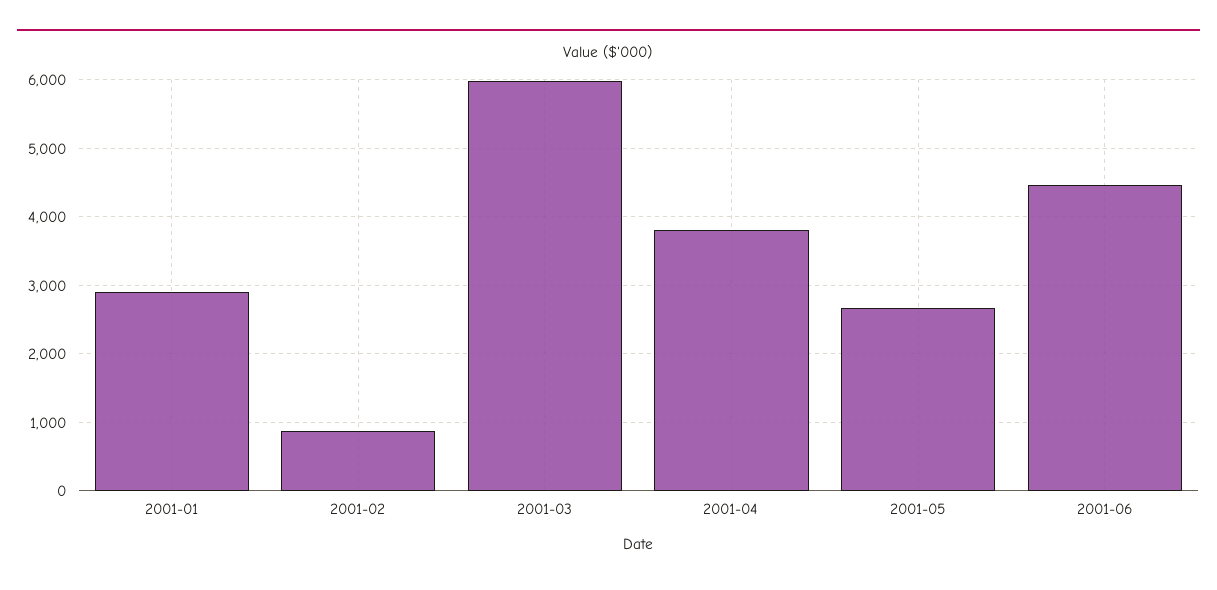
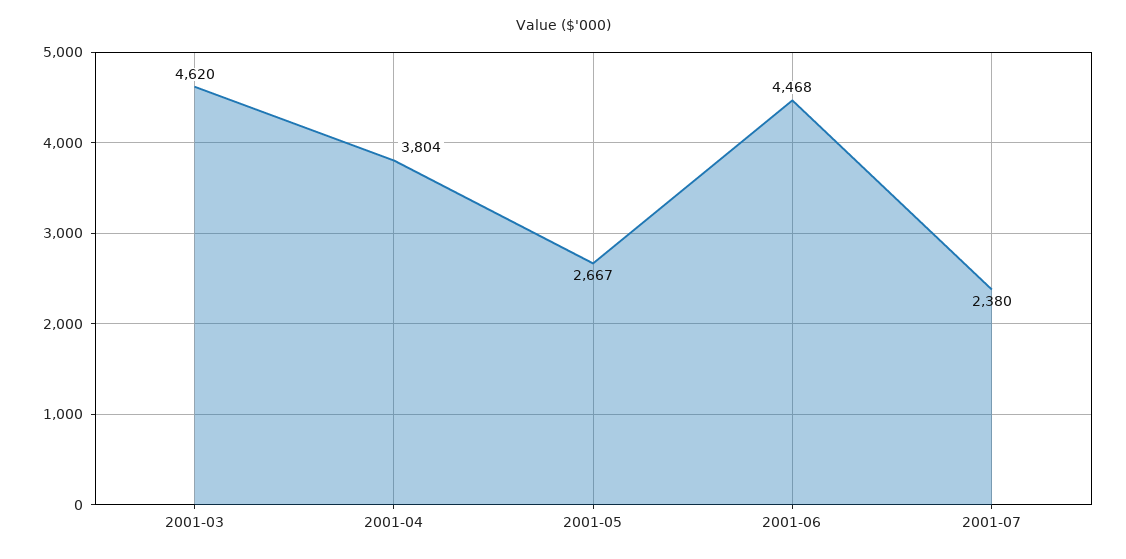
2001-01: 2900 -> none
2001-02: 900 -> none
2001-03: 6000 -> 4620
2001-07: none -> 2380

